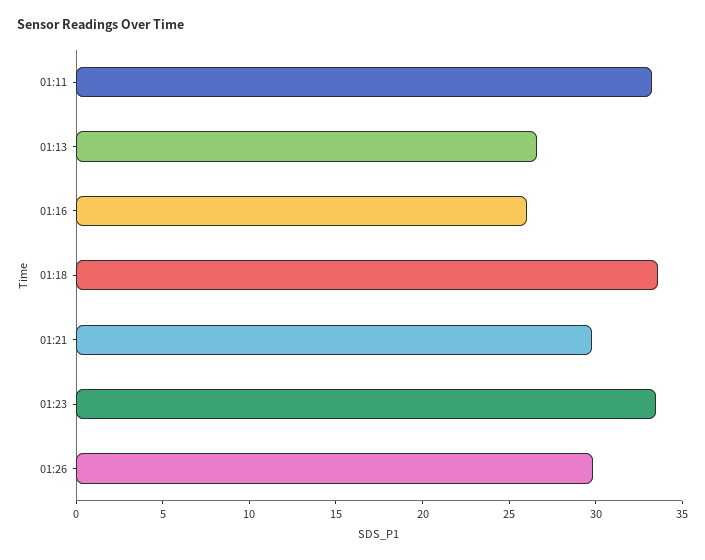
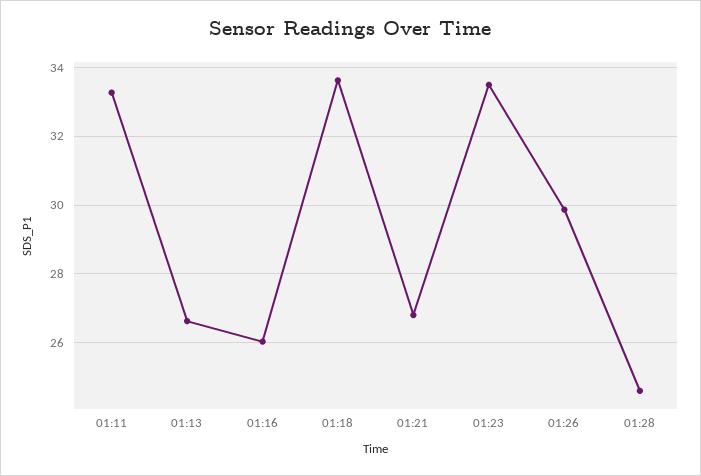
01:21: 30 -> 26.8
01:28: none -> 24.6

